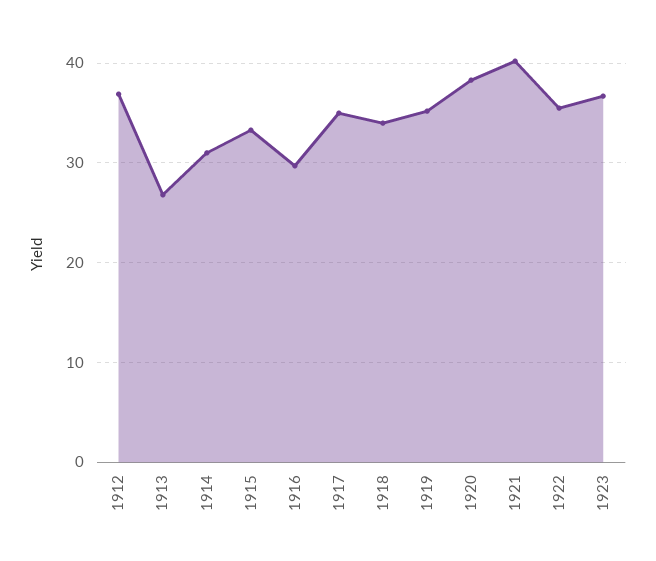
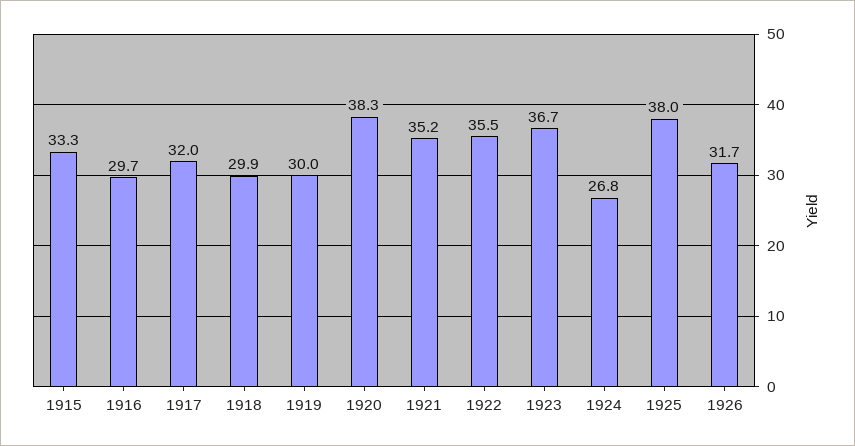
1912: 37 -> none
1913: 27 -> none
1914: 31 -> none
1917: 35 -> 32
1918: 34 -> 29.9
1919: 35 -> 30
1921: 40 -> 35.2
1924: none -> 26.8
1925: none -> 38
1926: none -> 31.7

